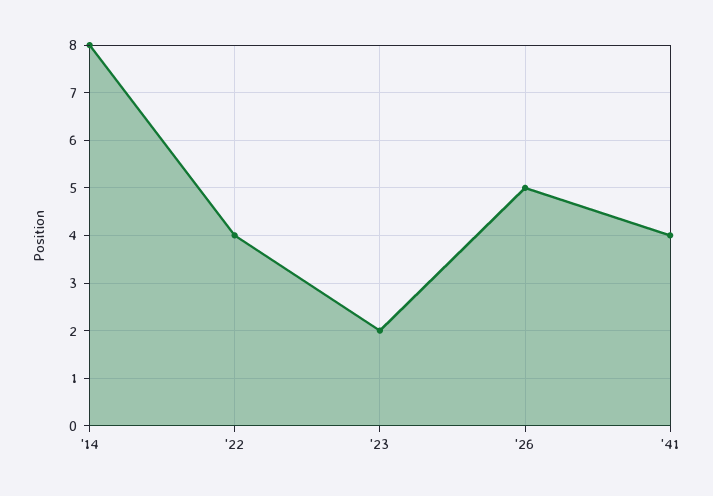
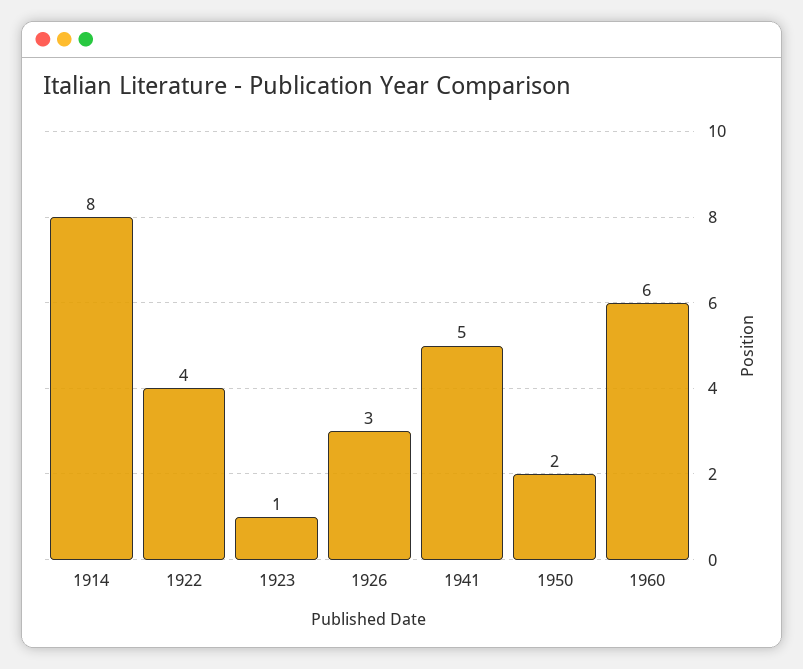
'23: 2 -> 1
'26: 5 -> 3
'41: 4 -> 5
1950: none -> 2
1960: none -> 6

